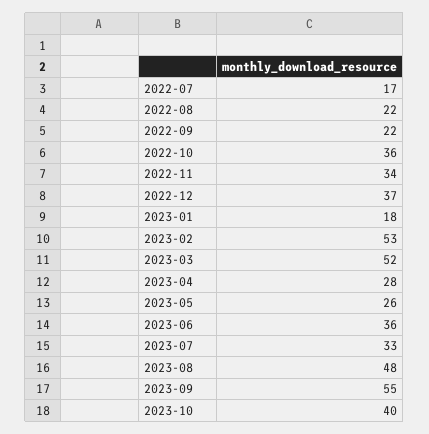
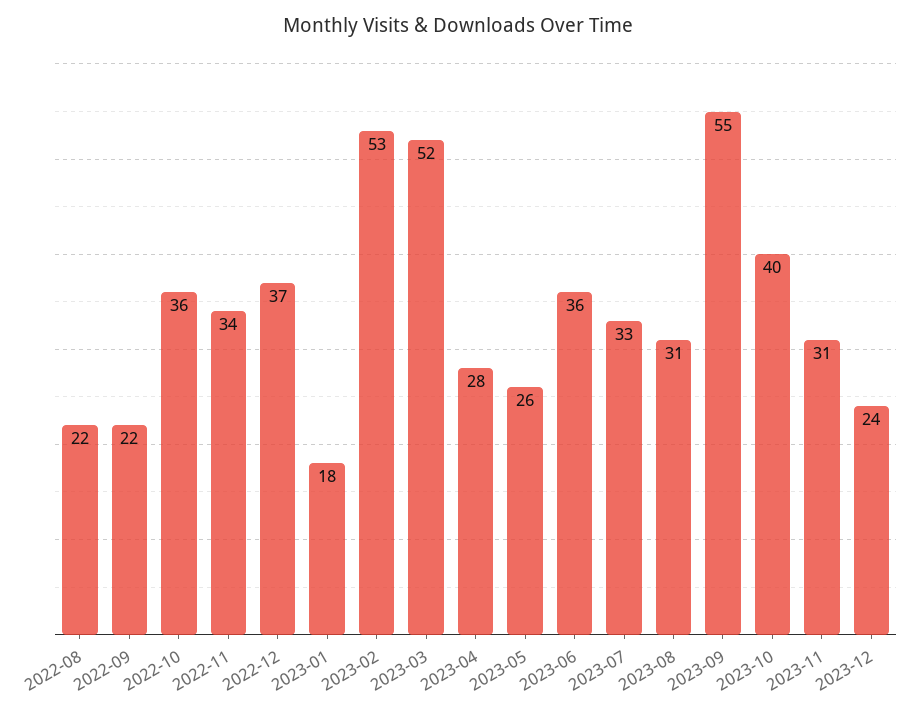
2022-07: 17 -> none
2023-08: 48 -> 31
2023-11: none -> 31
2023-12: none -> 24

